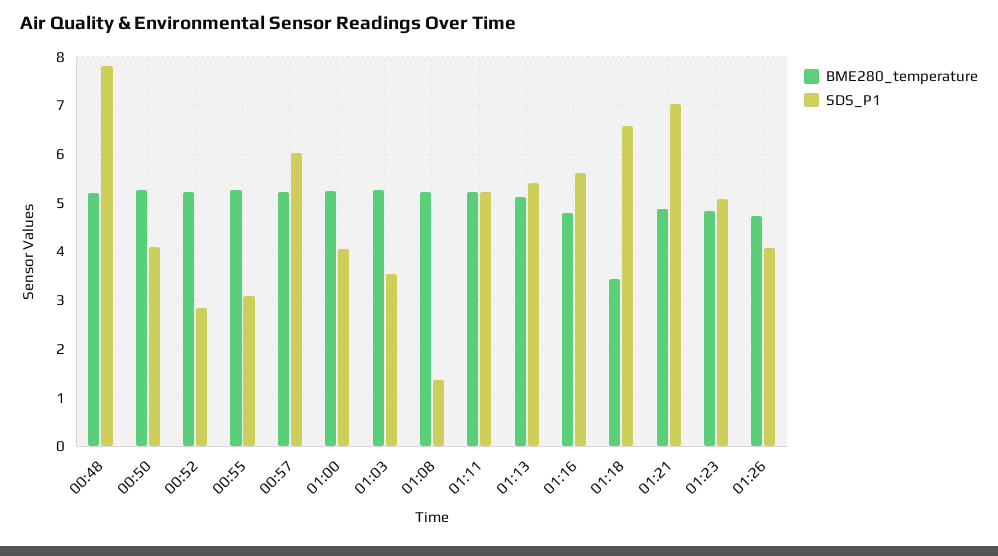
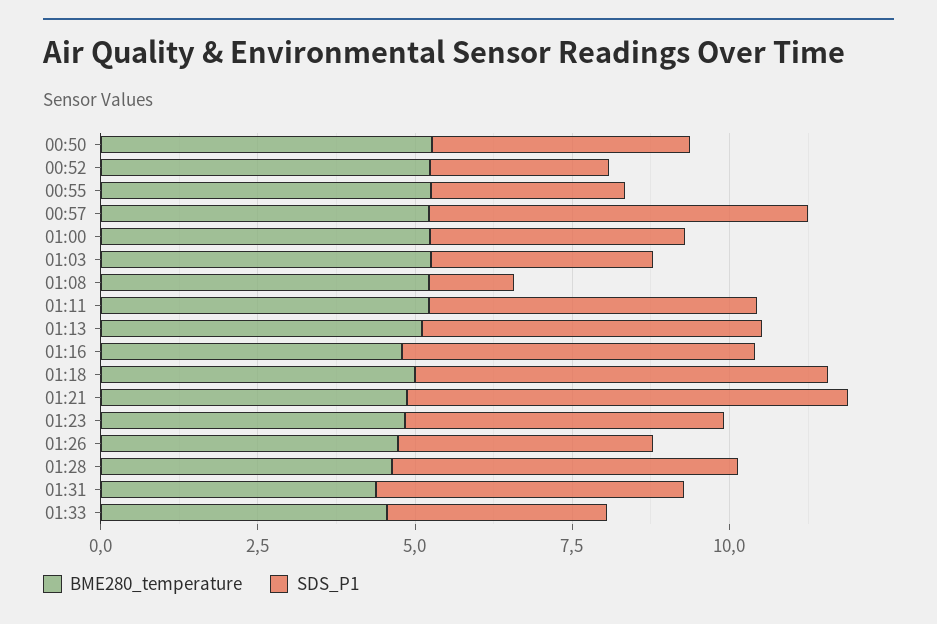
BME280_temperature, 00:48: 5.2 -> none
SDS_P1, 00:48: 7.8 -> none
BME280_temperature, 01:18: 3.4 -> 5
BME280_temperature, 01:28: none -> 4.5
SDS_P1, 01:28: none -> 5.5
BME280_temperature, 01:31: none -> 4.5
SDS_P1, 01:31: none -> 5
BME280_temperature, 01:33: none -> 4.5
SDS_P1, 01:33: none -> 3.5

